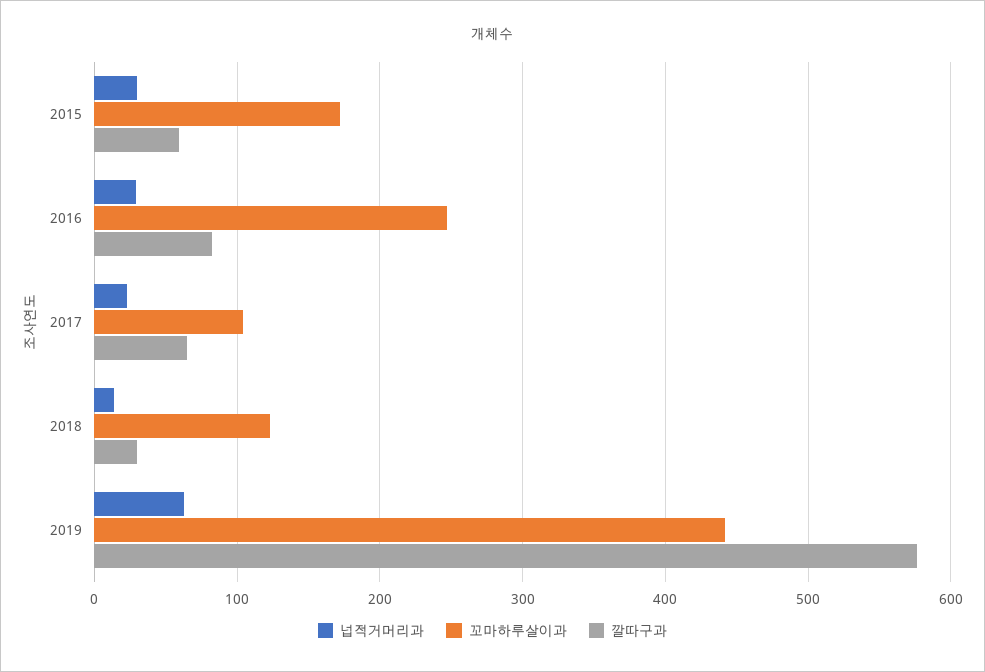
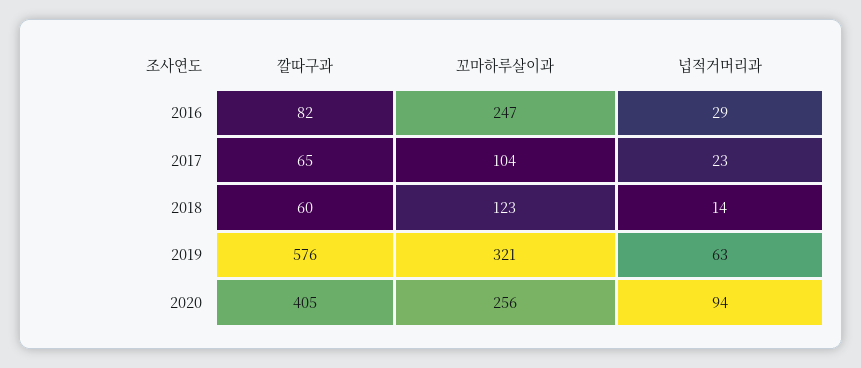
넙적거머리과, 2015: 30 -> none
꼬마하루살이과, 2015: 170 -> none
깔따구과, 2015: 60 -> none
깔따구과, 2018: 30 -> 60
꼬마하루살이과, 2019: 440 -> 321
깔따구과, 2020: none -> 405
꼬마하루살이과, 2020: none -> 256
넙적거머리과, 2020: none -> 94

